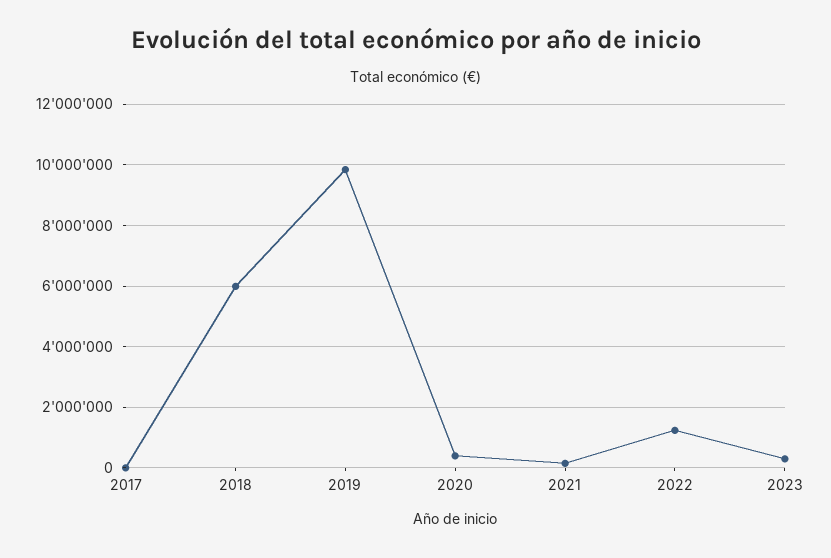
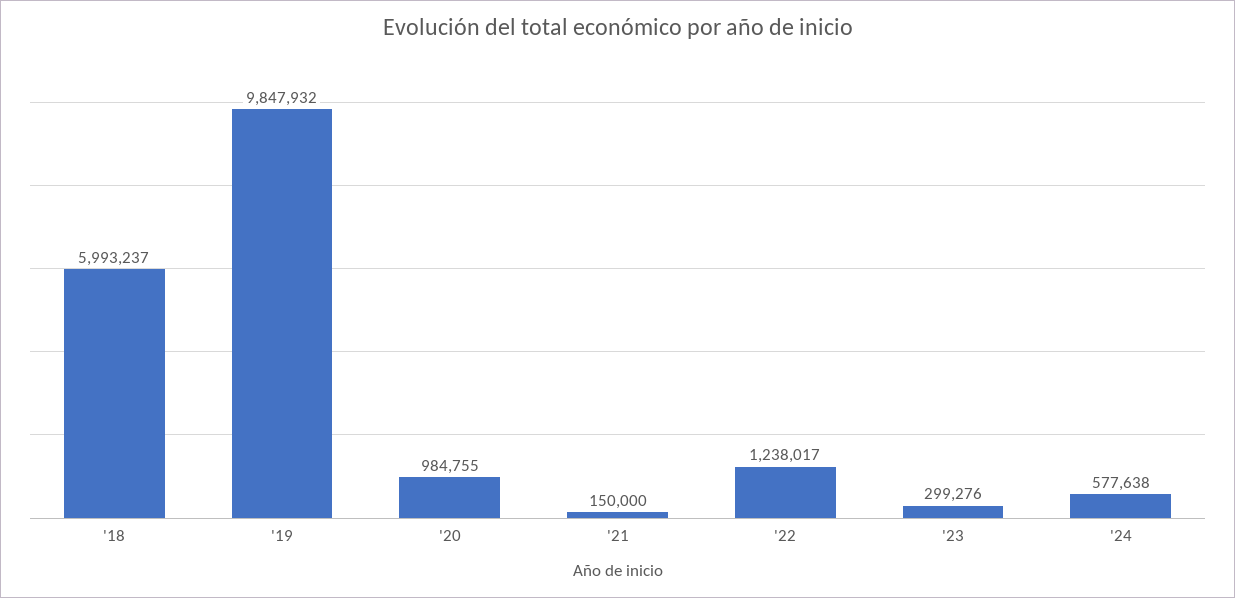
2017: 0 -> none
2020: 400000 -> 984755
'24: none -> 577638

